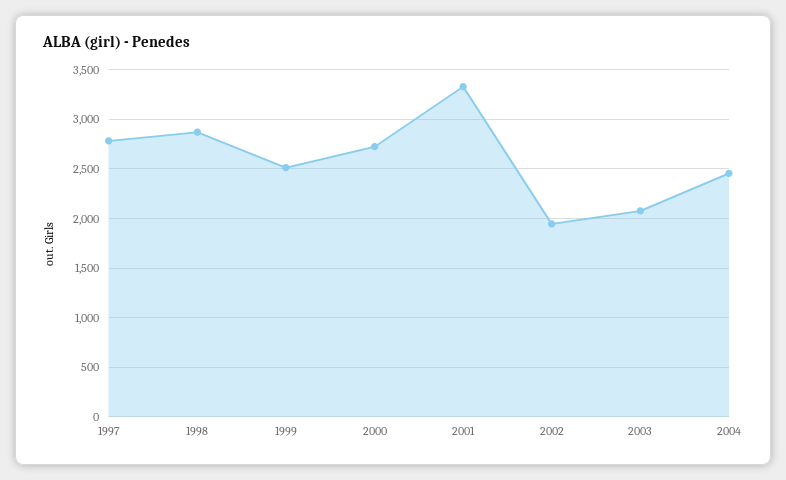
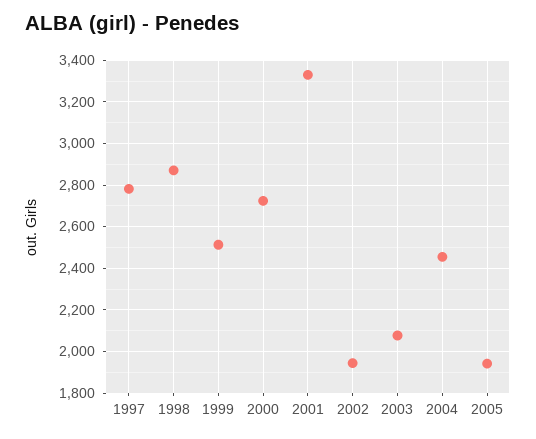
2005: none -> 1950

